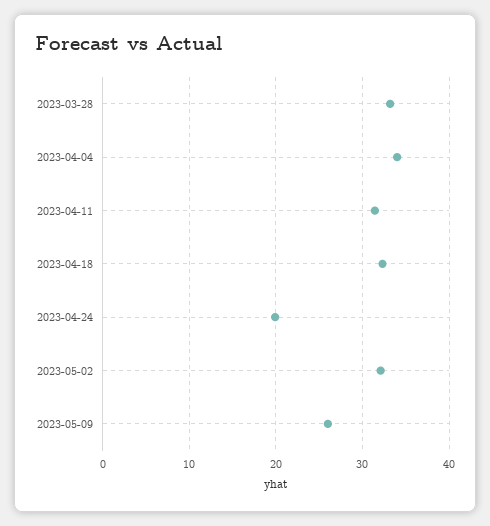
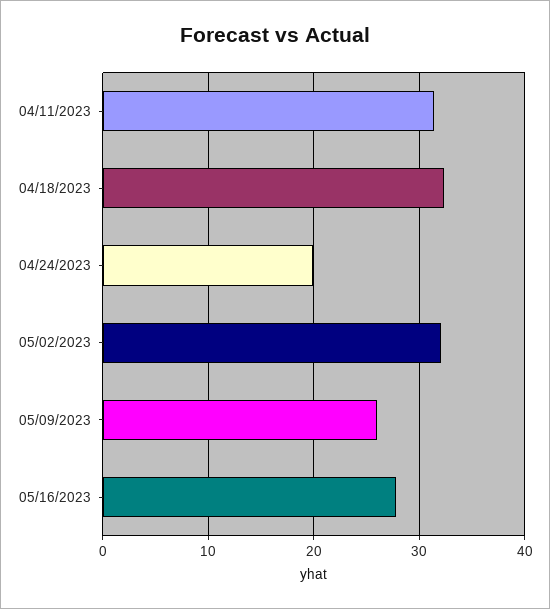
2023-03-28: 33 -> none
2023-04-04: 34 -> none
05/16/2023: none -> 28

